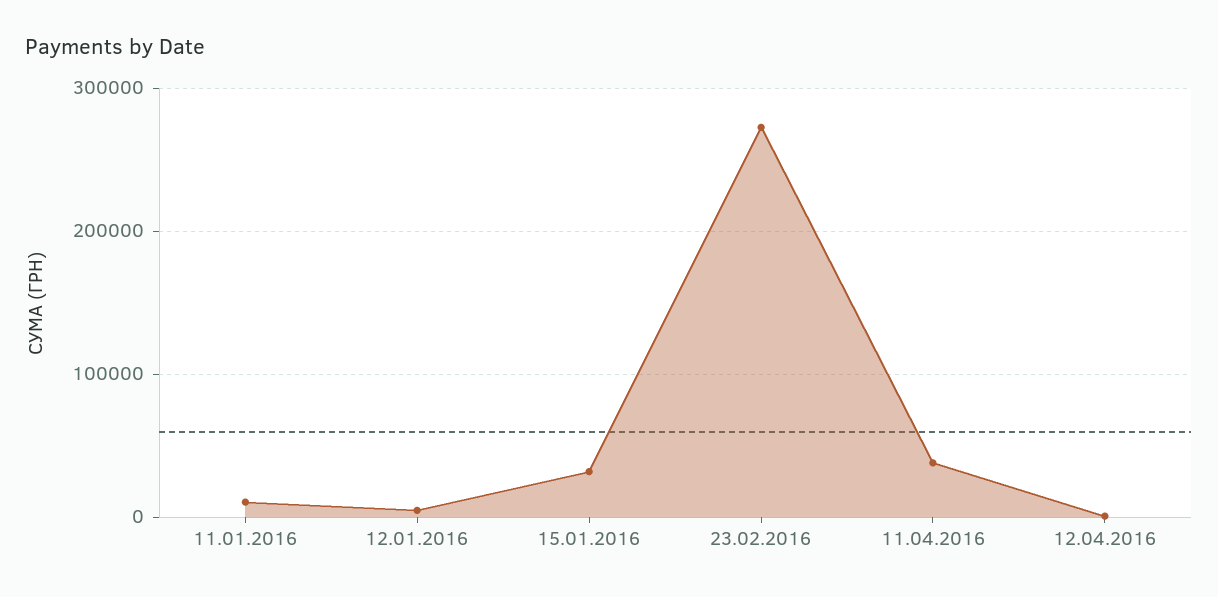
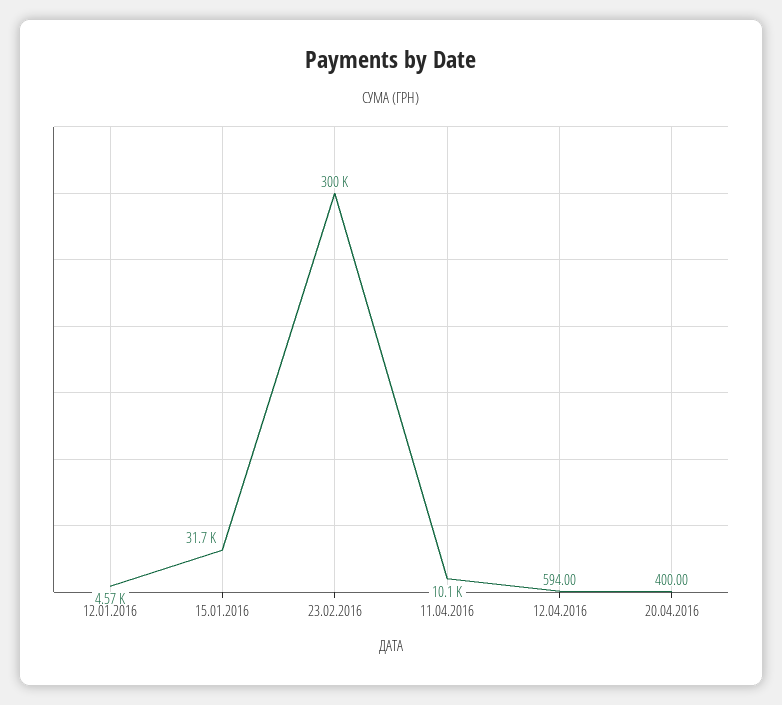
11.01.2016: 10000 -> none
23.02.2016: 270000 -> 300000
11.04.2016: 40000 -> 10100
20.04.2016: none -> 400

